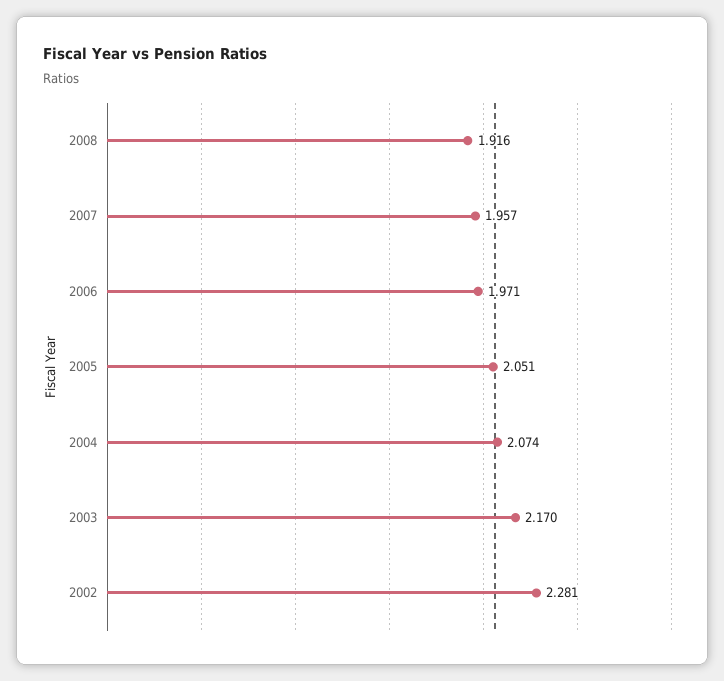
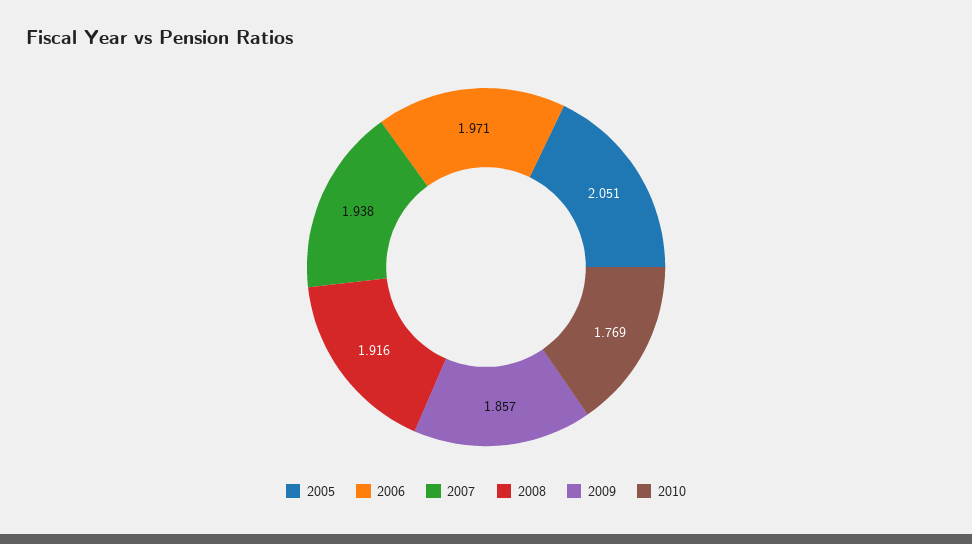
2007: 1.957 -> 1.938
2004: 2.074 -> none
2003: 2.17 -> none
2002: 2.281 -> none
2009: none -> 1.857
2010: none -> 1.769

